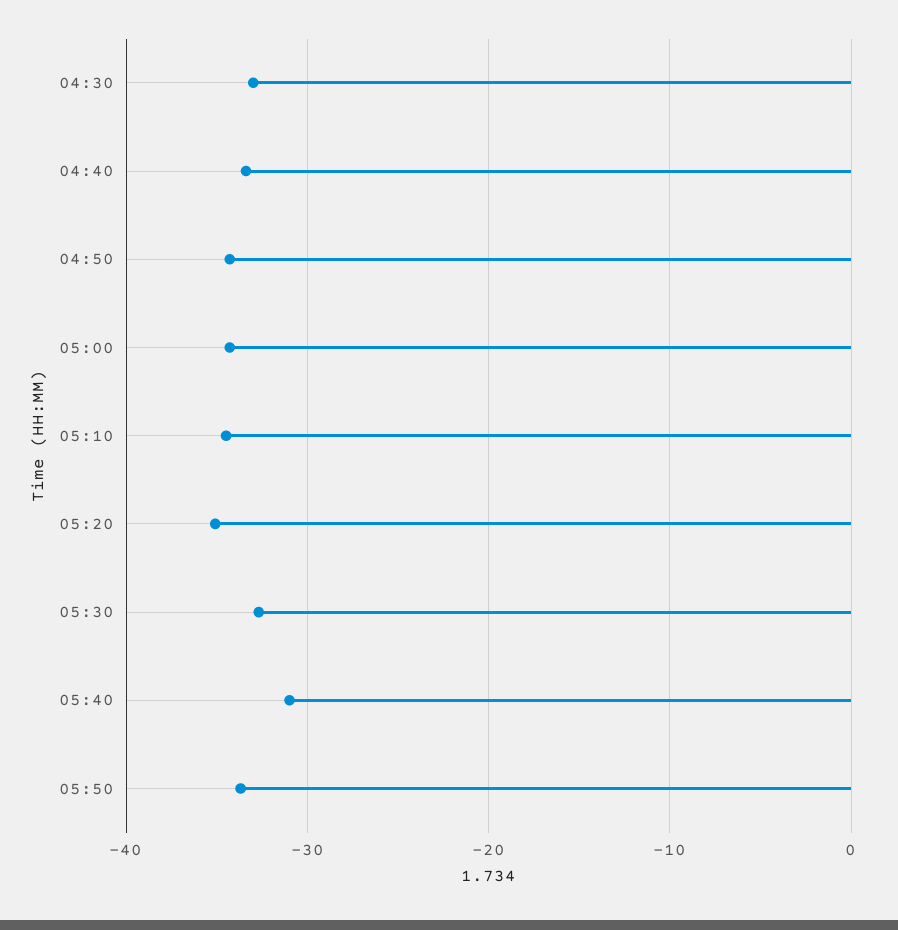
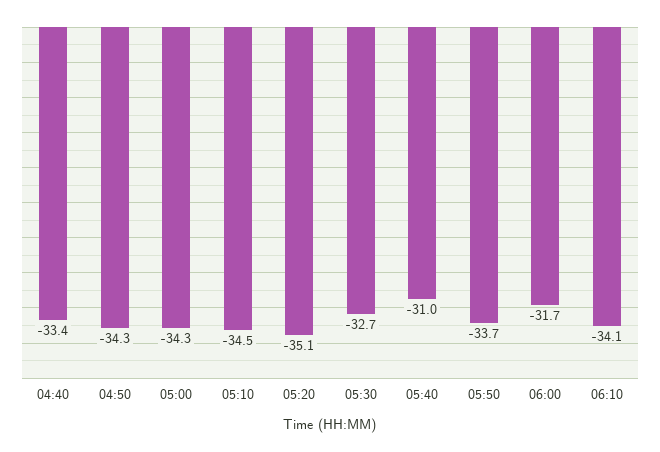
04:30: -33 -> none
06:00: none -> -31.7
06:10: none -> -34.1

